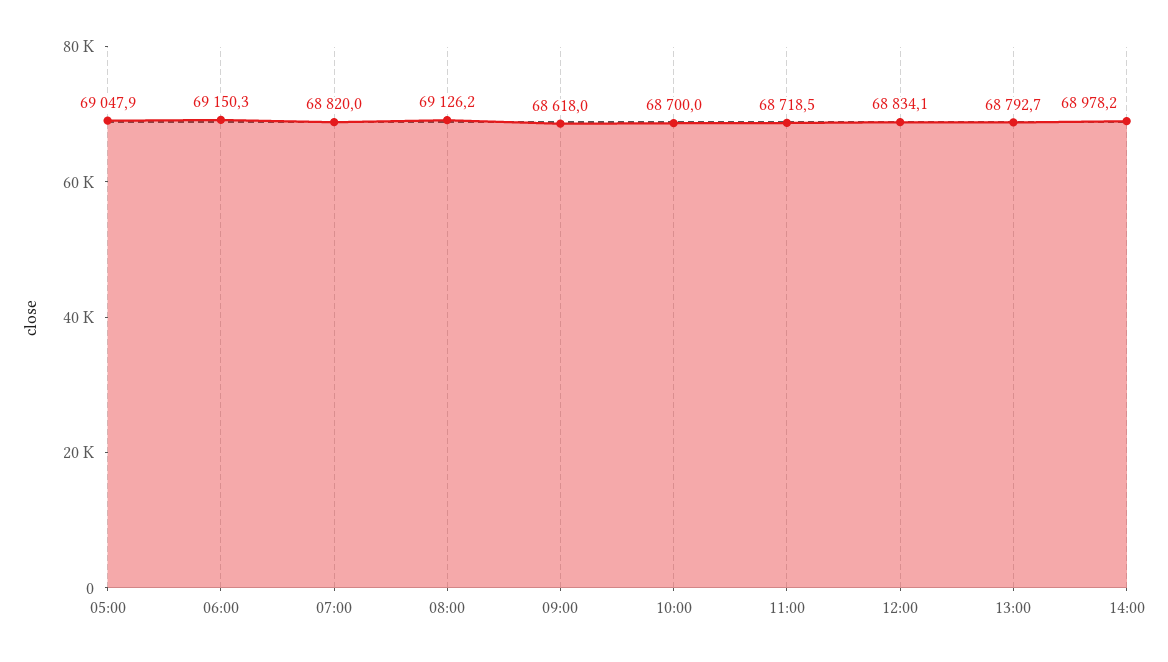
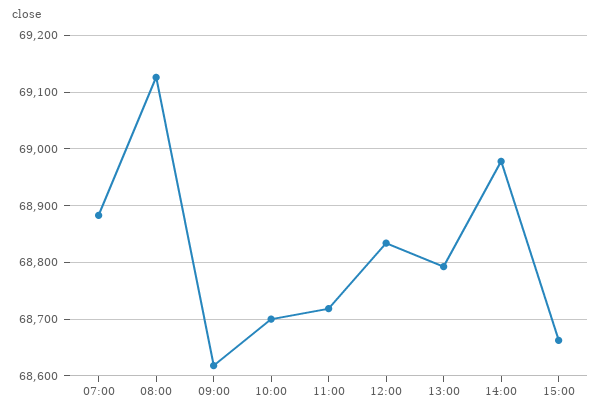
05:00: 69047.9 -> none
06:00: 69150.3 -> none
07:00: 68820 -> 68880
15:00: none -> 68660

